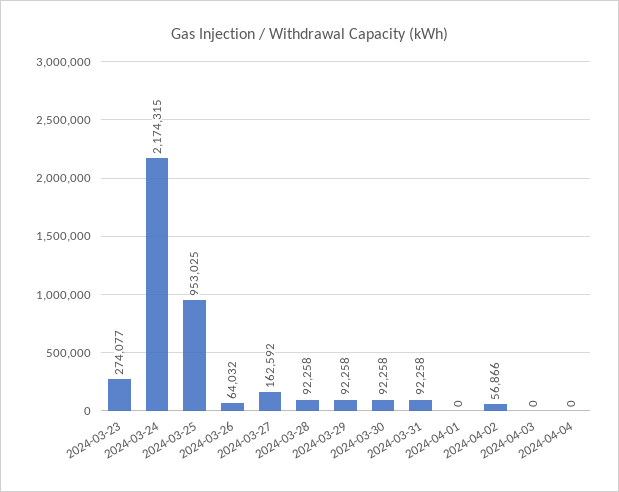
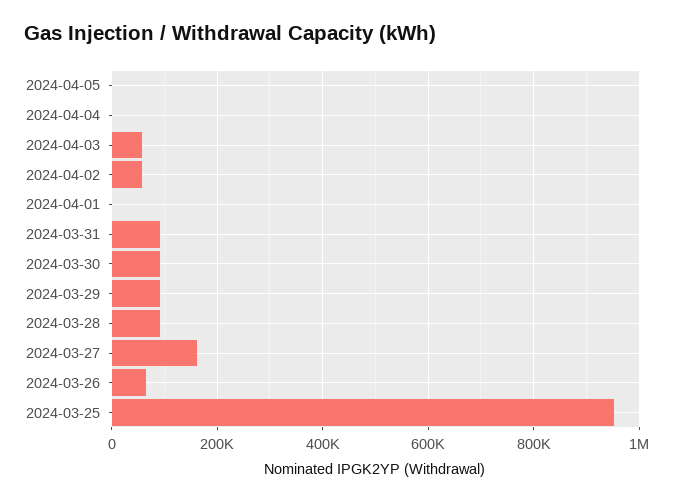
2024-03-23: 274077 -> none
2024-03-24: 2174315 -> none
2024-04-03: 0 -> 60000
2024-04-05: none -> 0

